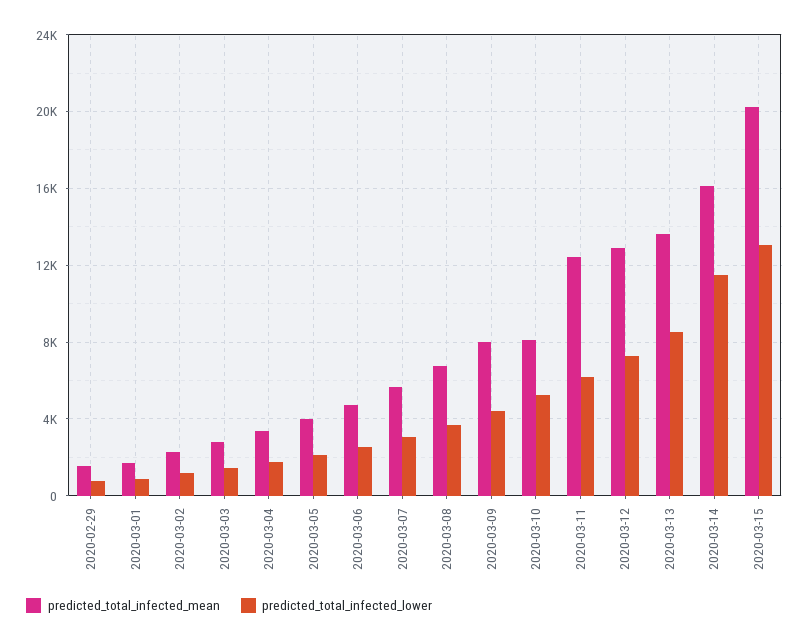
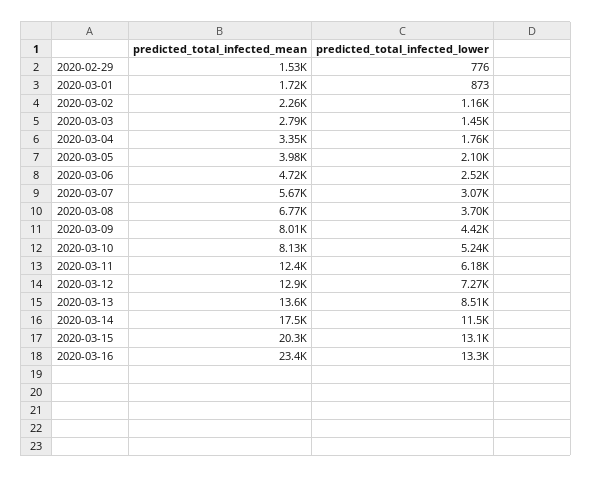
predicted_total_infected_mean, 2020-03-14: 16000 -> 17500
predicted_total_infected_mean, 2020-03-16: none -> 23400
predicted_total_infected_lower, 2020-03-16: none -> 13300

